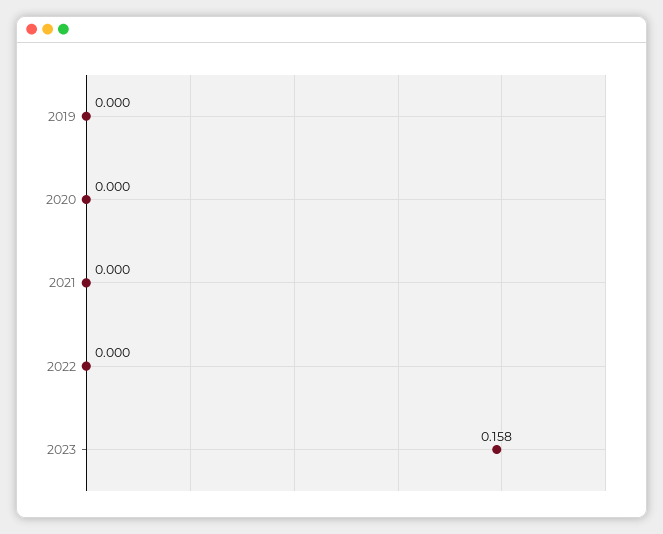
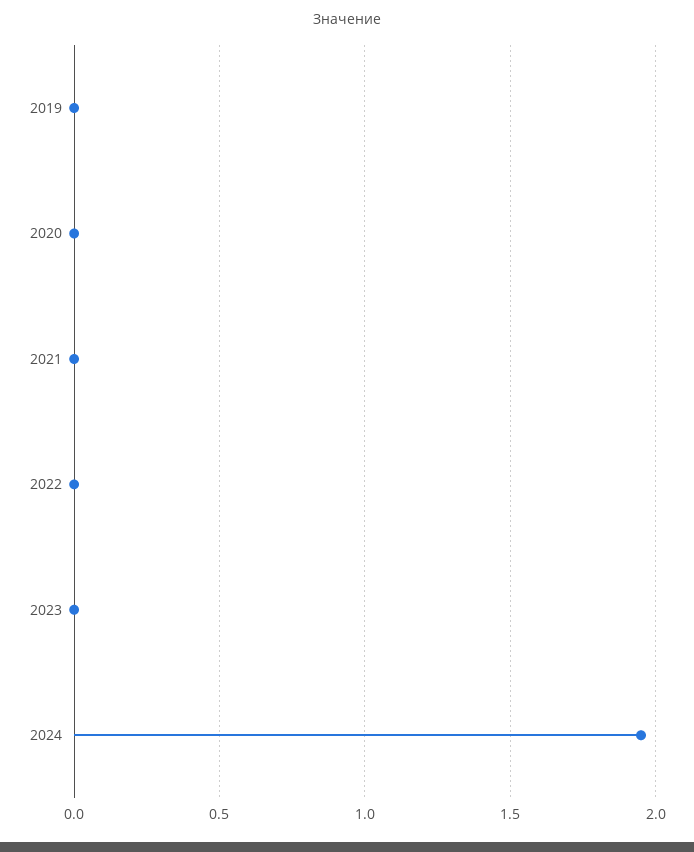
2023: 0.158 -> 0
2024: none -> 1.95

